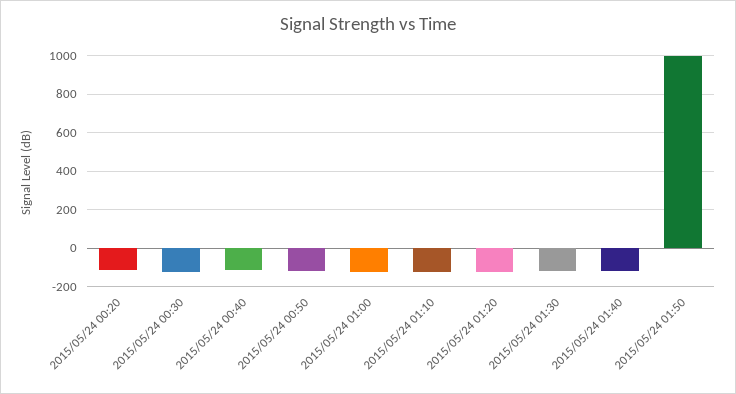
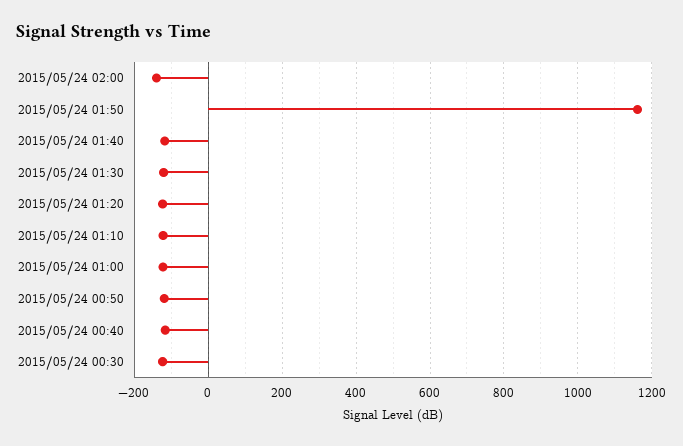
2015/05/24 00:20: -100 -> none
2015/05/24 01:50: 1000 -> 1160
2015/05/24 02:00: none -> -140

